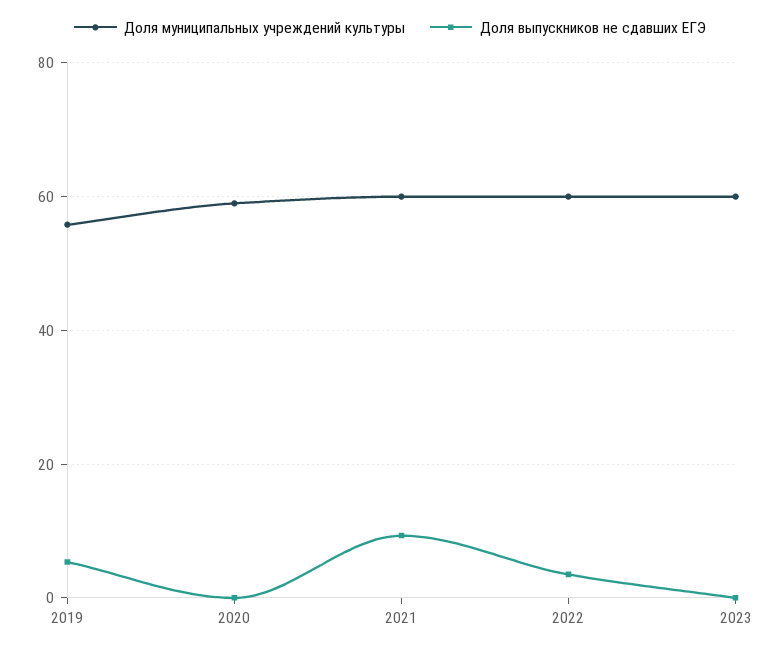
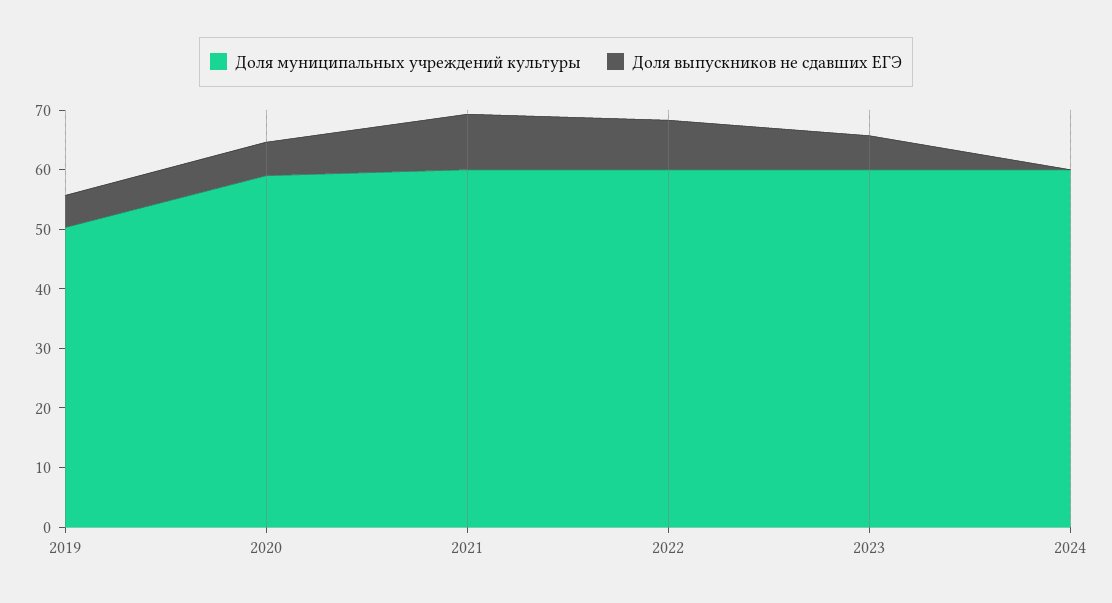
Доля муниципальных учреждений культуры, 2019: 56 -> 50
Доля выпускников не сдавших ЕГЭ, 2020: 0 -> 6
Доля выпускников не сдавших ЕГЭ, 2022: 4 -> 8
Доля выпускников не сдавших ЕГЭ, 2023: 0 -> 6
Доля муниципальных учреждений культуры, 2024: none -> 60
Доля выпускников не сдавших ЕГЭ, 2024: none -> 0

